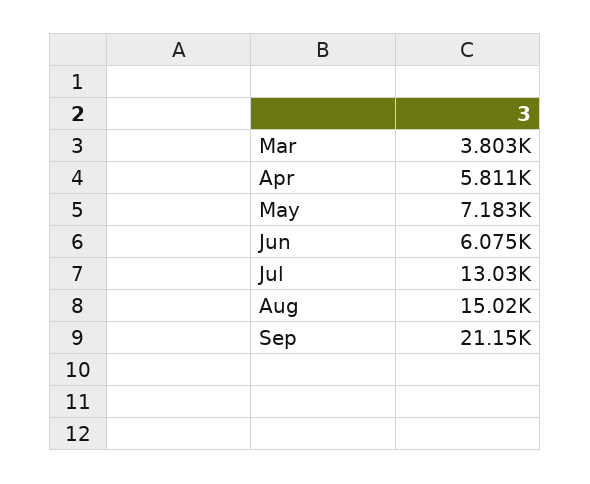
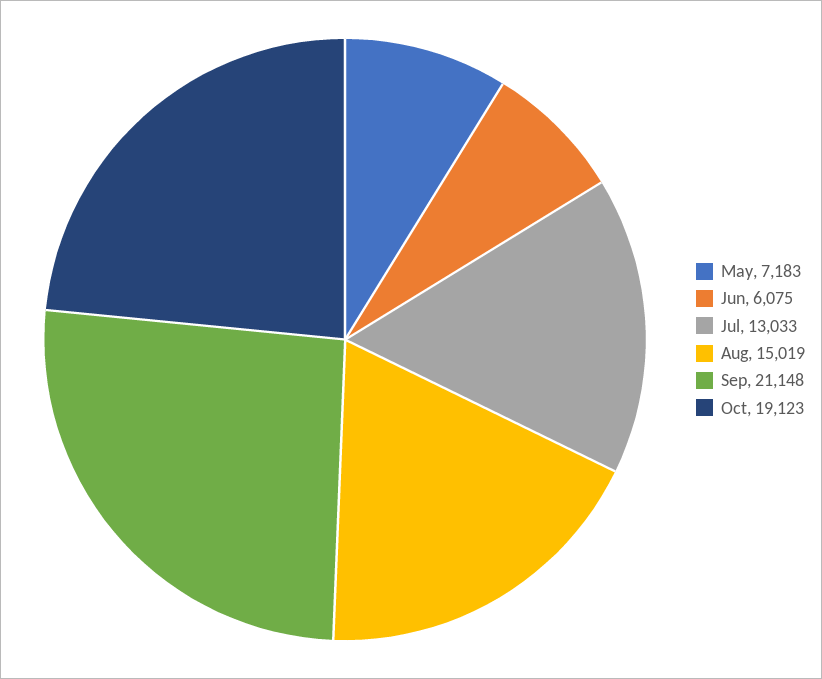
Mar: 3803 -> none
Apr: 5811 -> none
Oct: none -> 19123

